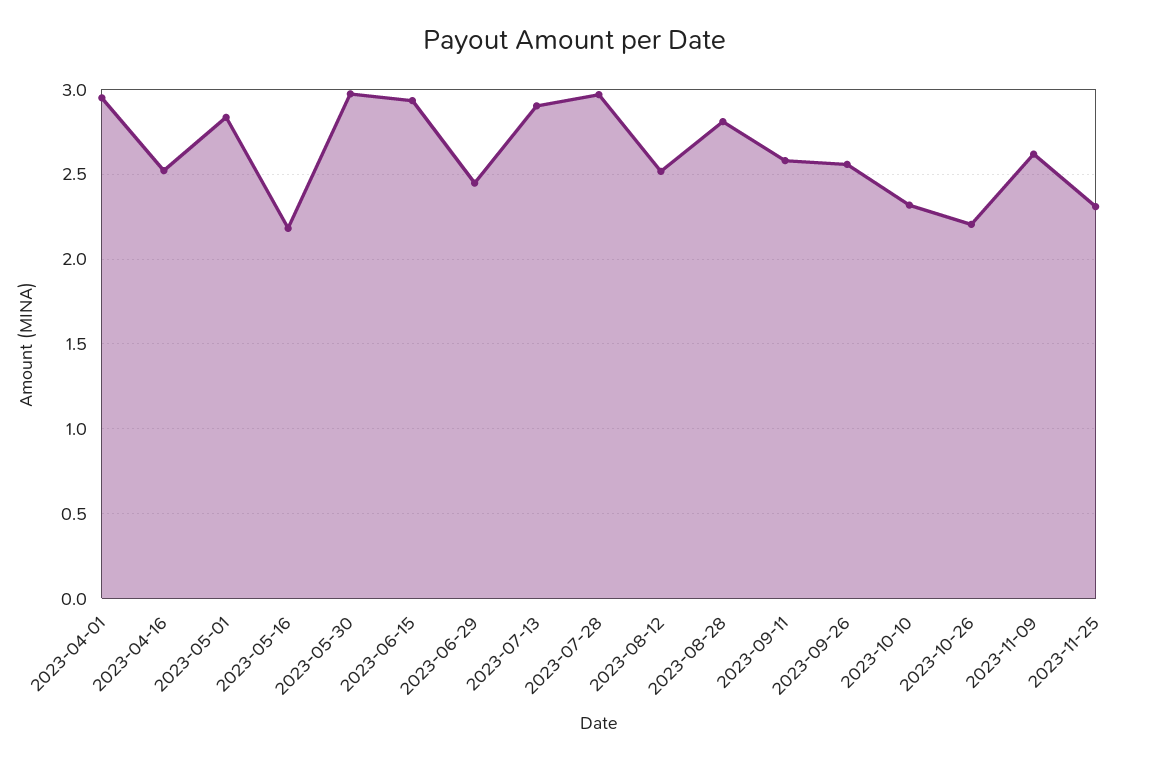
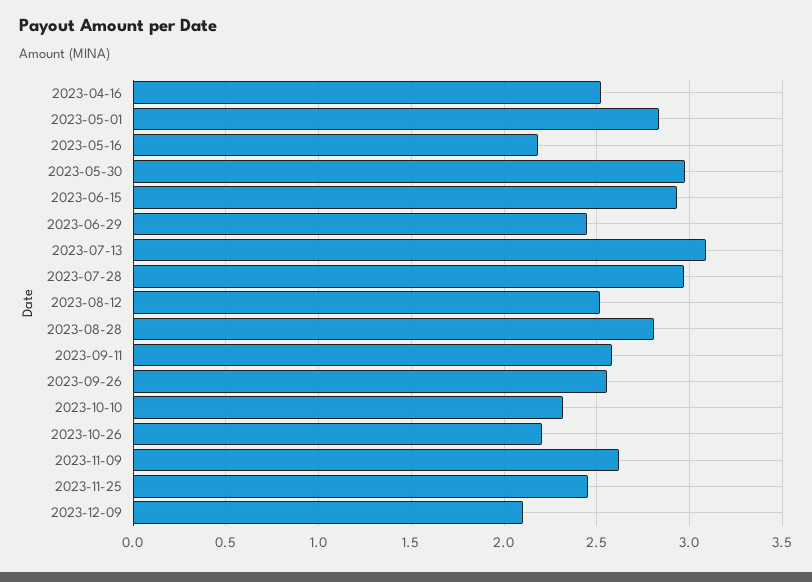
2023-04-01: 2.95 -> none
2023-07-13: 2.9 -> 3.1
2023-11-25: 2.3 -> 2.45
2023-12-09: none -> 2.1

